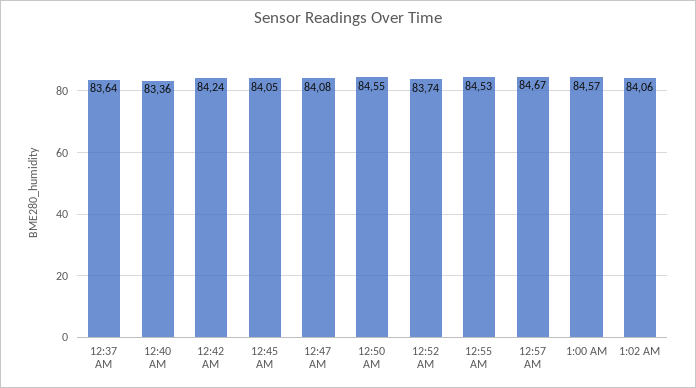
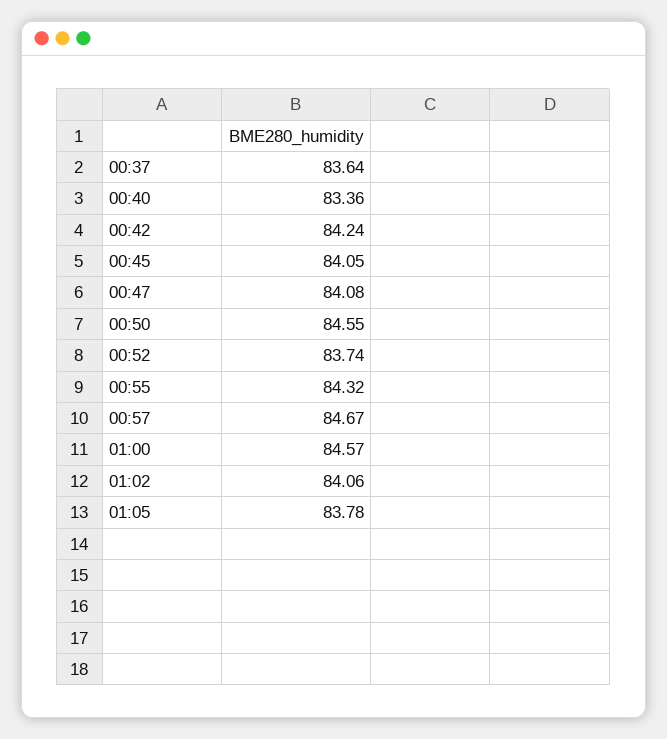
12:55 AM: 84.53 -> 84.32
01:05: none -> 83.78

